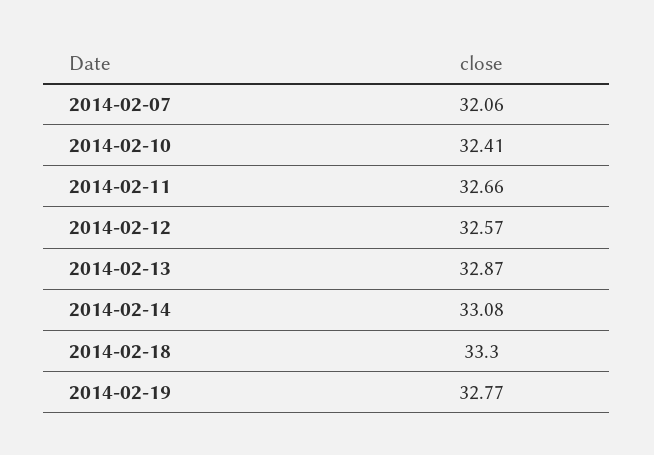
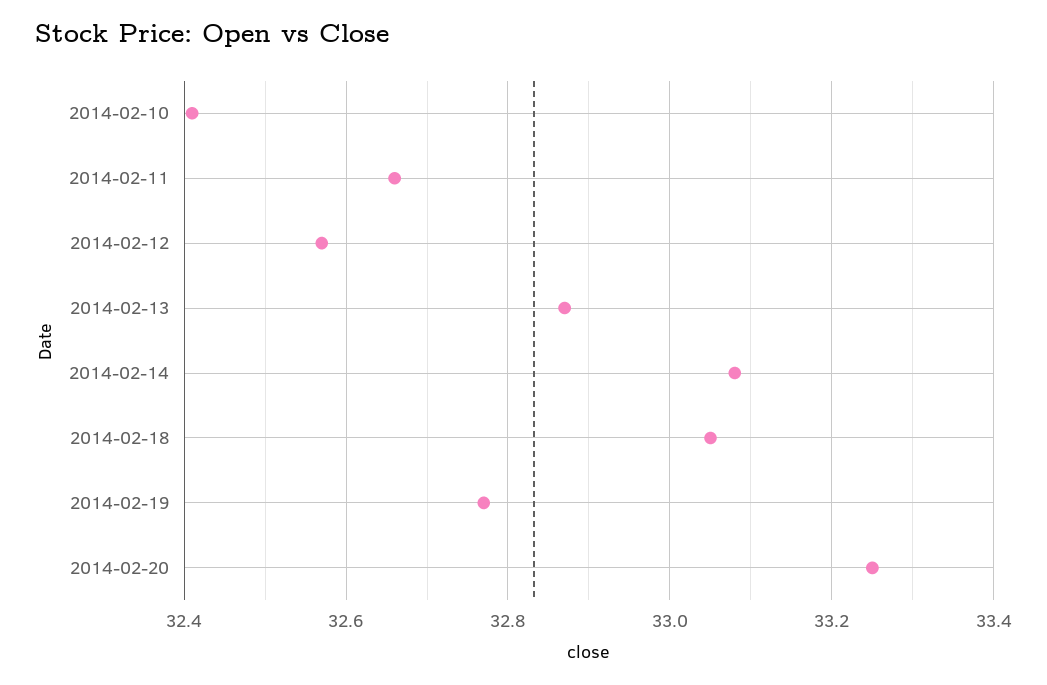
2014-02-07: 32.06 -> none
2014-02-18: 33.3 -> 33.05
2014-02-20: none -> 33.25

